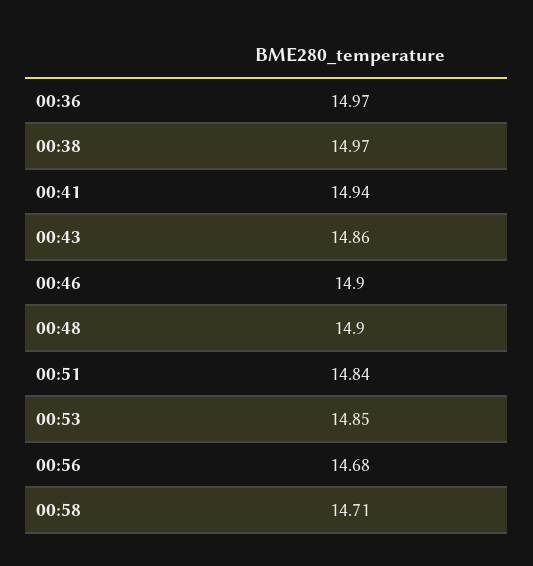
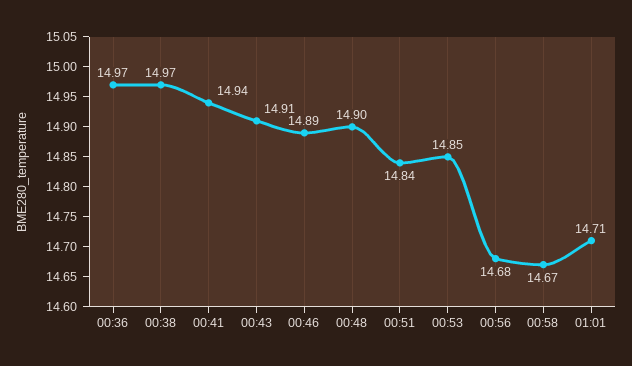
00:43: 14.86 -> 14.91
00:46: 14.9 -> 14.89
00:58: 14.71 -> 14.67
01:01: none -> 14.71

